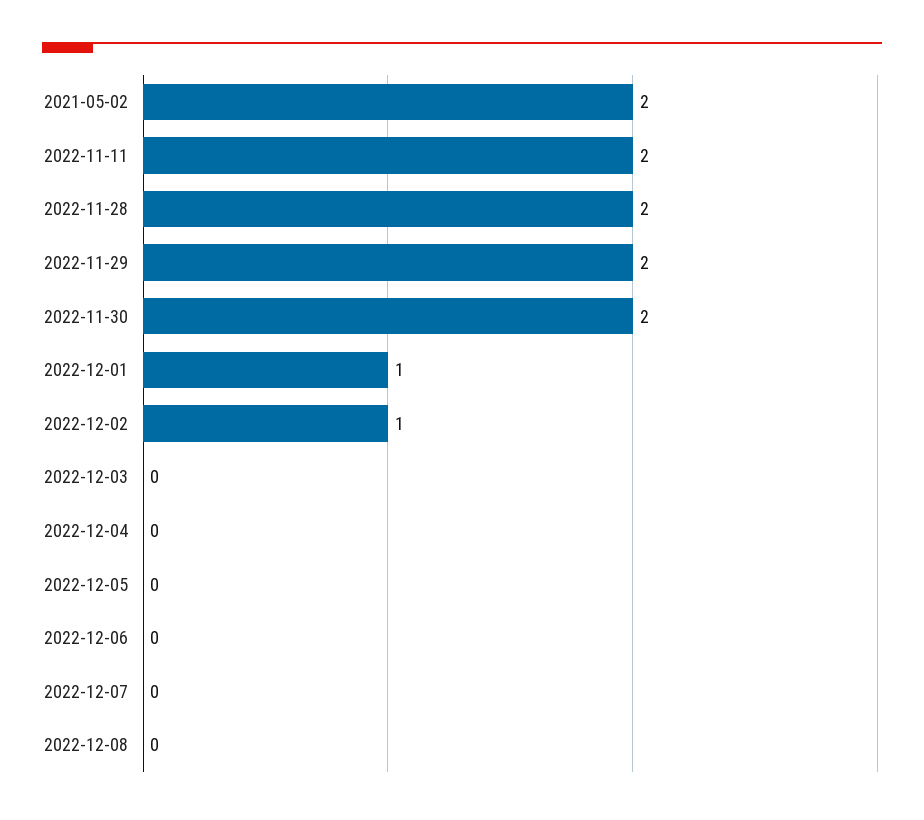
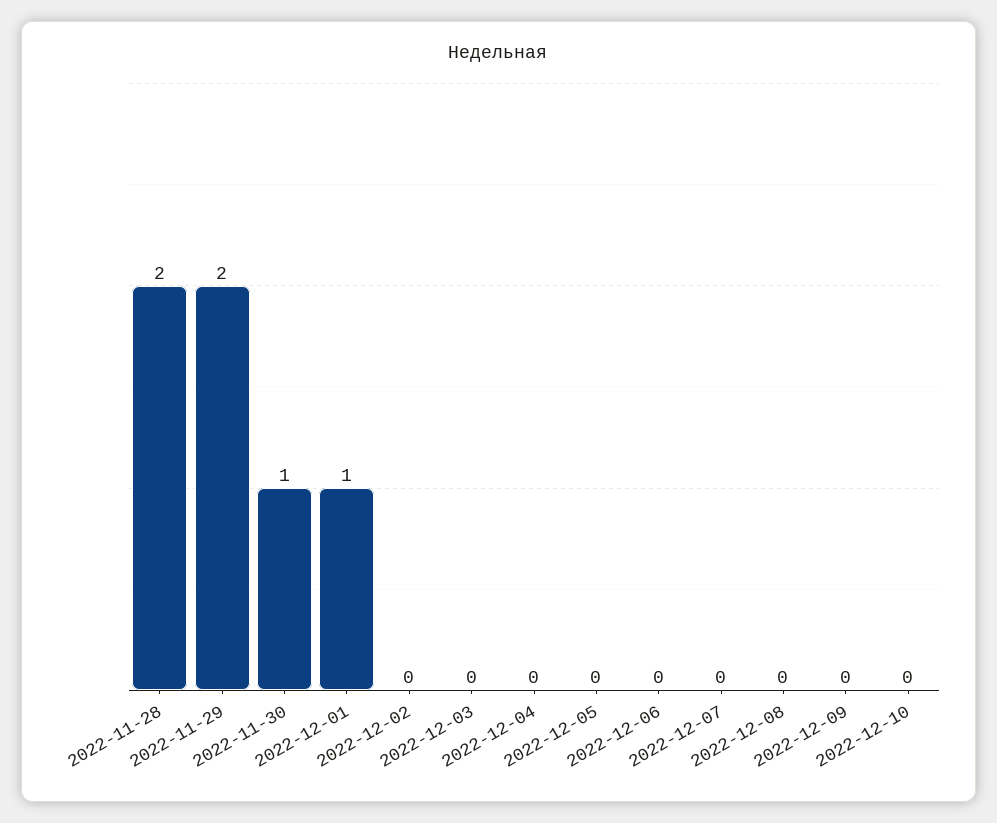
2021-05-02: 2 -> none
2022-11-11: 2 -> none
2022-11-30: 2 -> 1
2022-12-02: 1 -> 0
2022-12-09: none -> 0
2022-12-10: none -> 0

